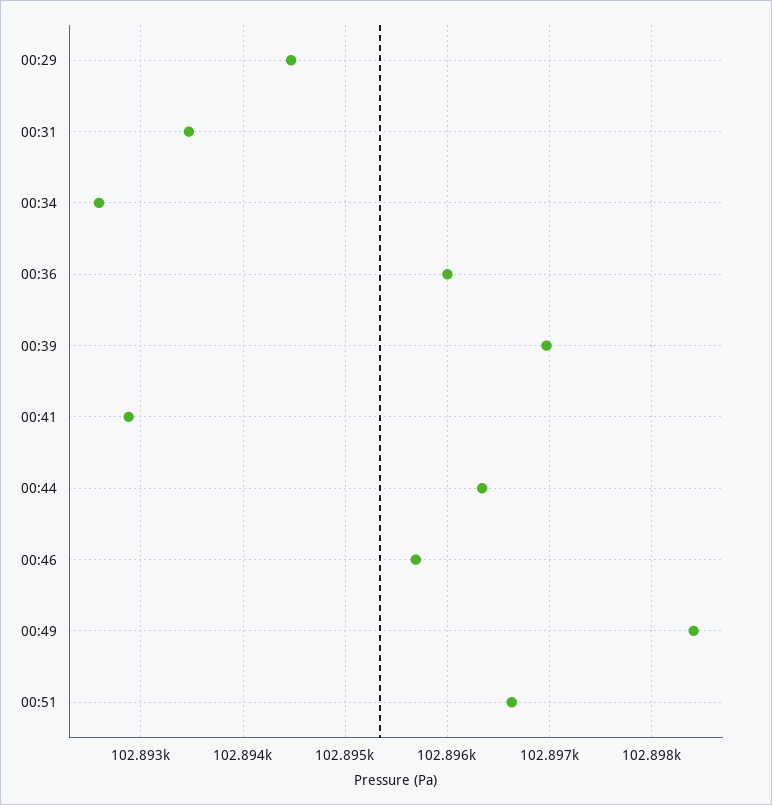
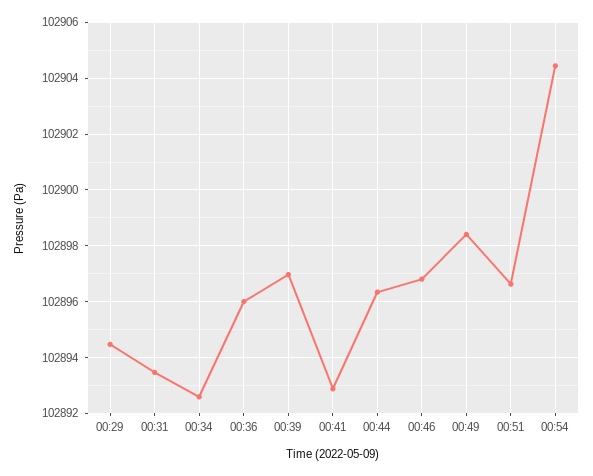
00:46: 102895.7 -> 102896.75
00:54: none -> 102904.5

